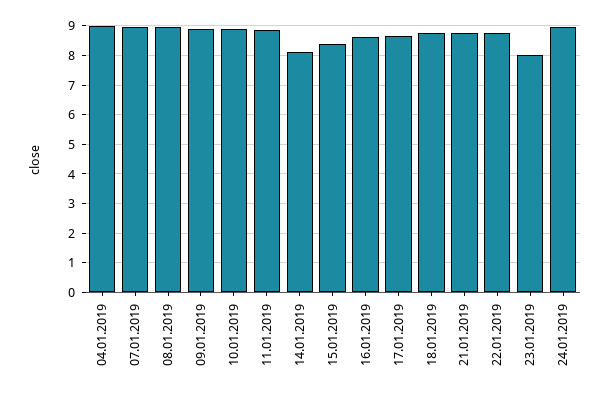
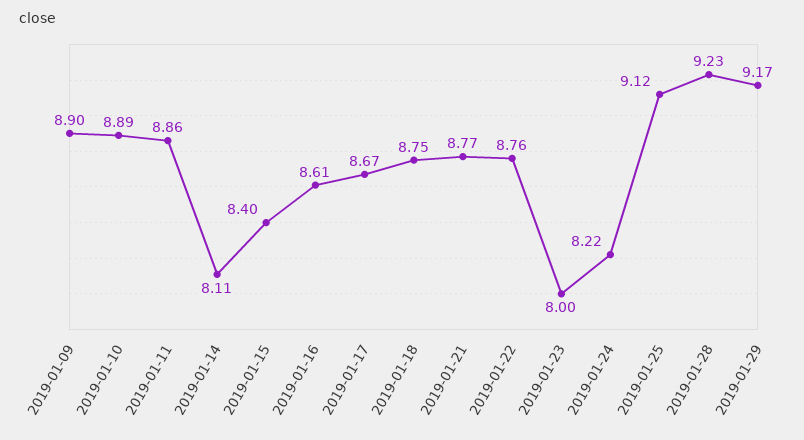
04.01.2019: 9 -> none
07.01.2019: 9 -> none
08.01.2019: 9 -> none
24.01.2019: 9 -> 8.22
2019-01-25: none -> 9.12
2019-01-28: none -> 9.23
2019-01-29: none -> 9.17

